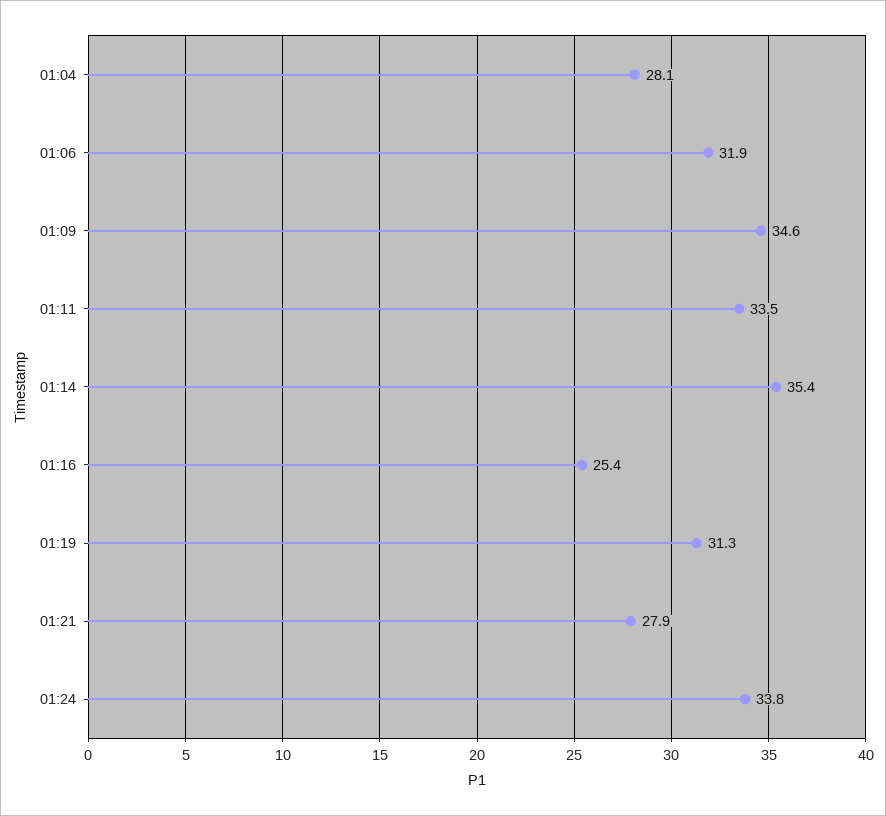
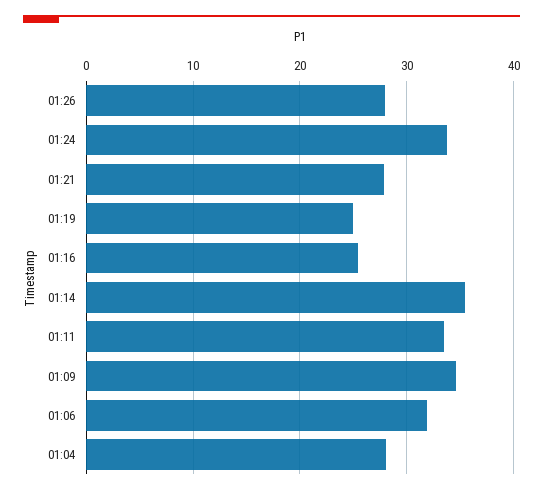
01:19: 31.3 -> 25
01:26: none -> 28

